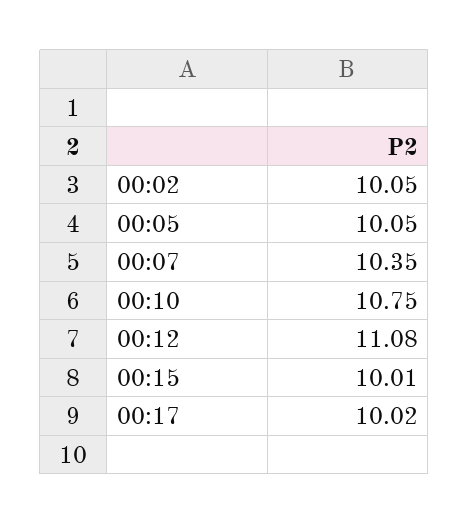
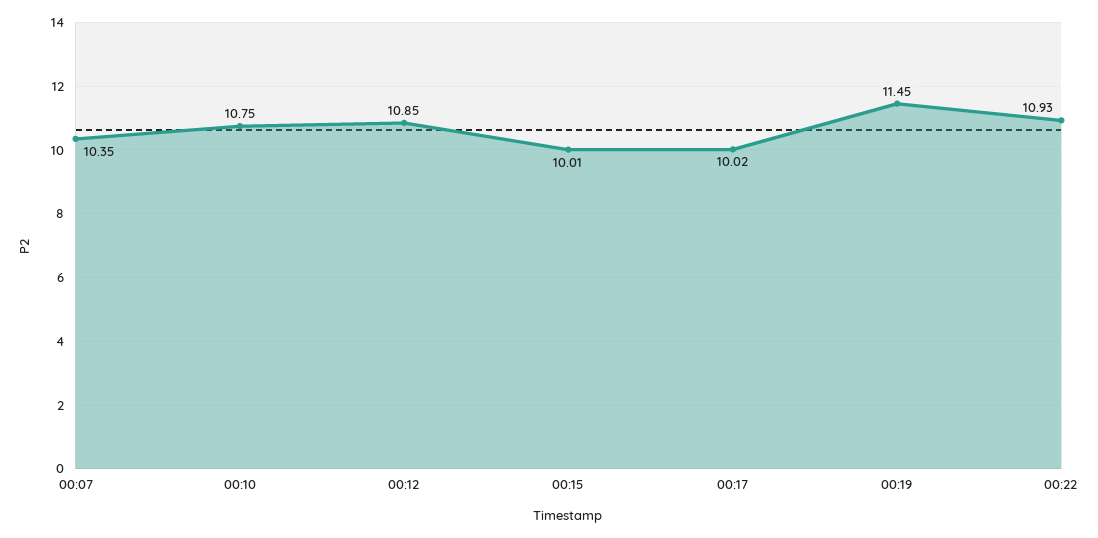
00:02: 10.05 -> none
00:05: 10.05 -> none
00:12: 11.08 -> 10.85
00:19: none -> 11.45
00:22: none -> 10.93

